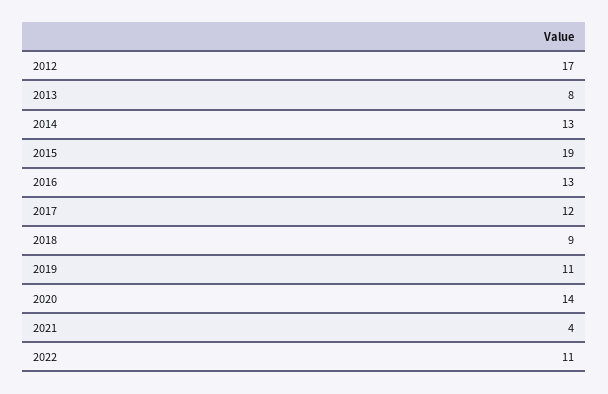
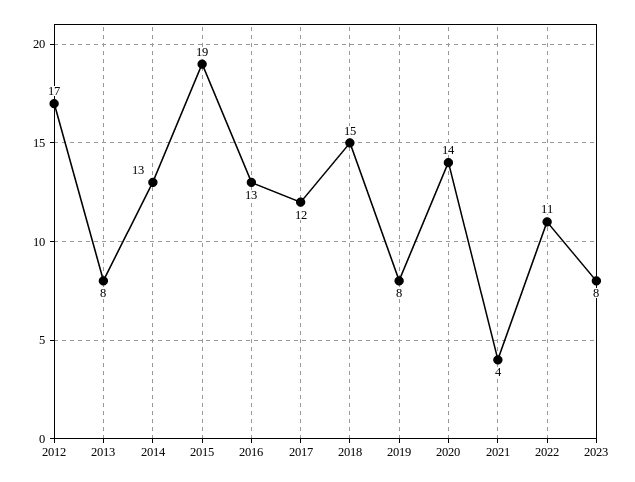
2018: 9 -> 15
2019: 11 -> 8
2023: none -> 8

